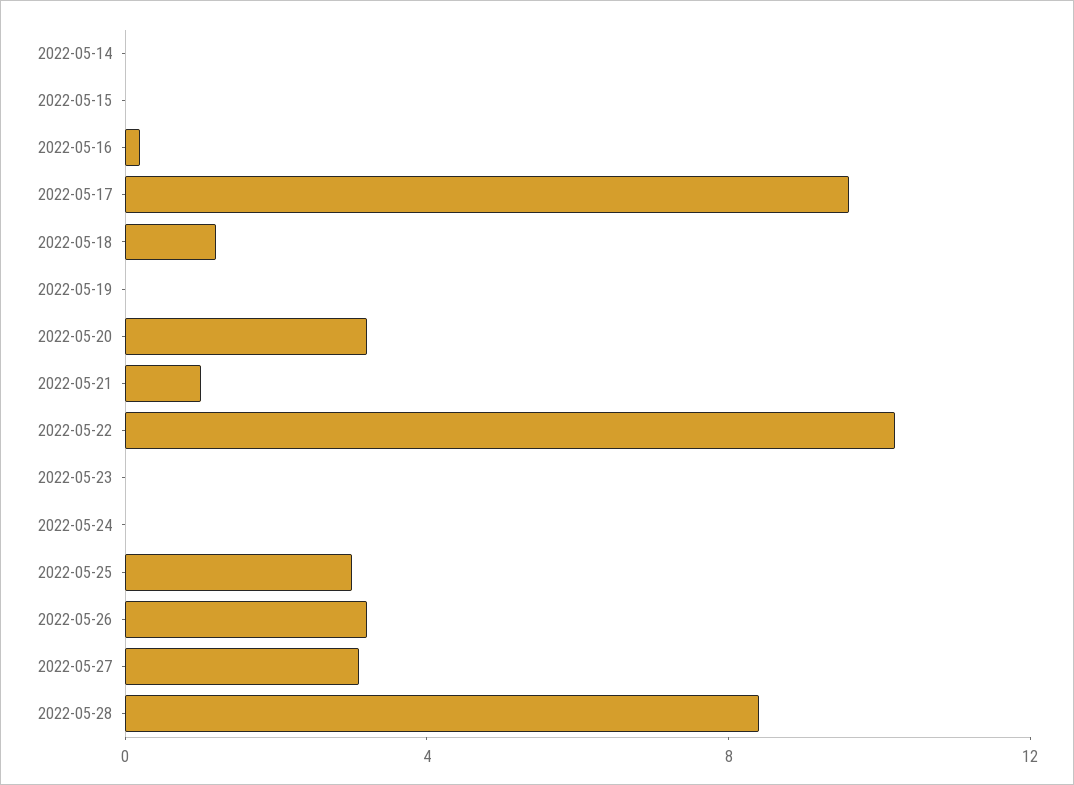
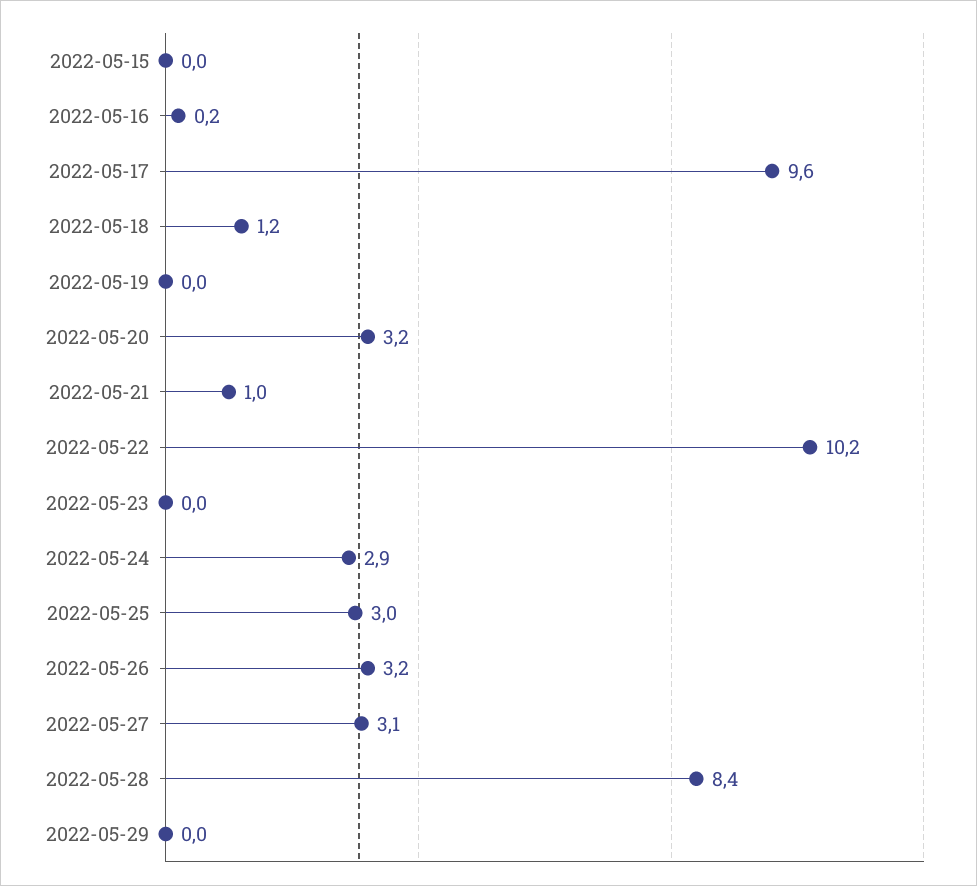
2022-05-14: 0 -> none
2022-05-24: 0 -> 2.9
2022-05-29: none -> 0

